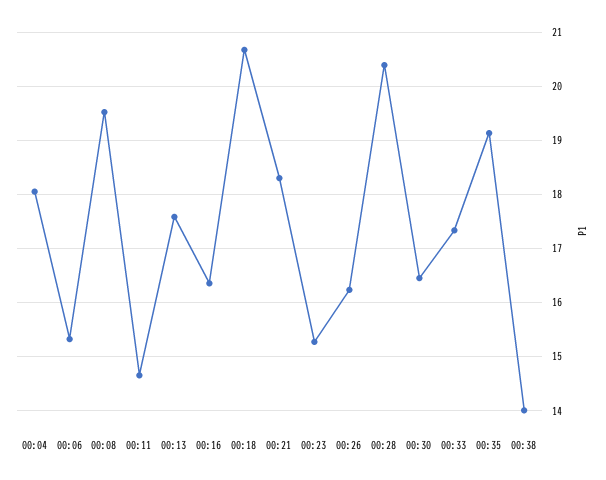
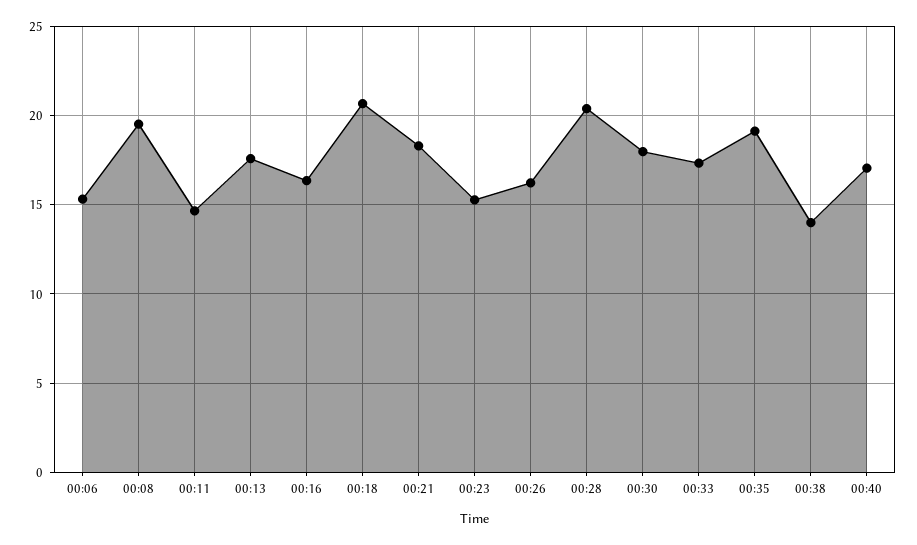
00:04: 18 -> none
00:30: 16.4 -> 18
00:40: none -> 17

